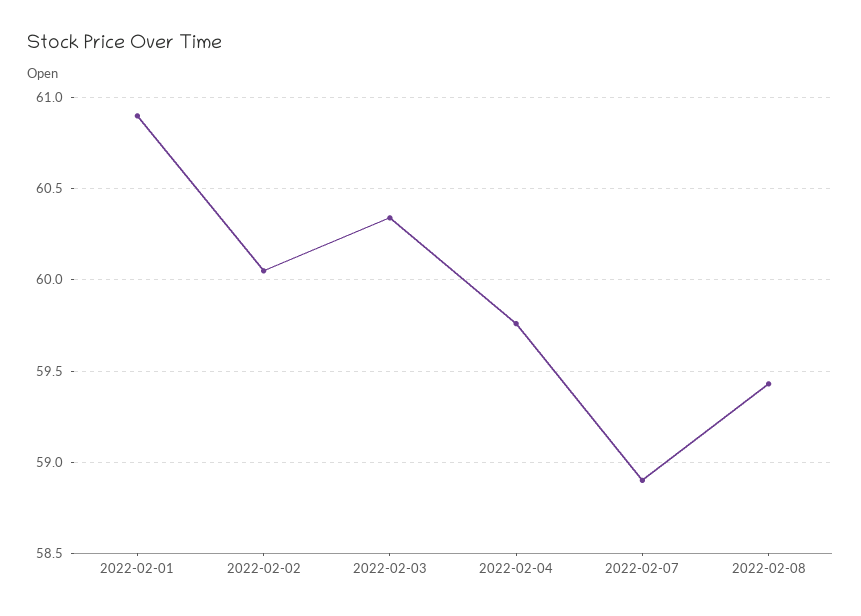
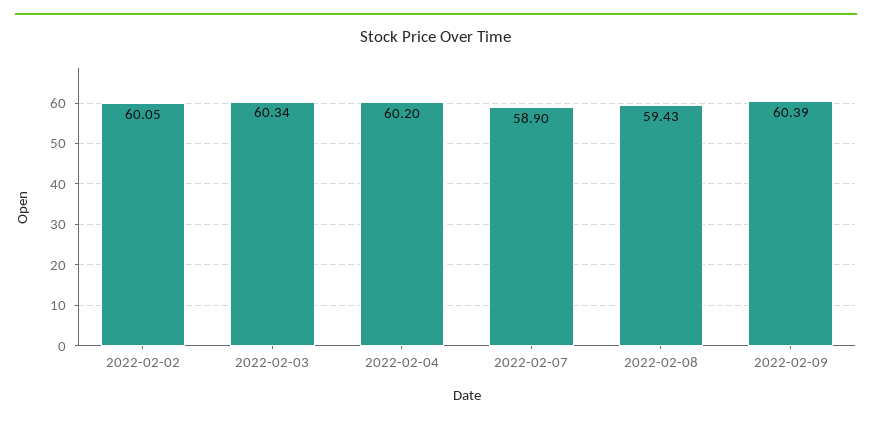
2022-02-01: 60.9 -> none
2022-02-04: 59.75 -> 60.2
2022-02-09: none -> 60.39

